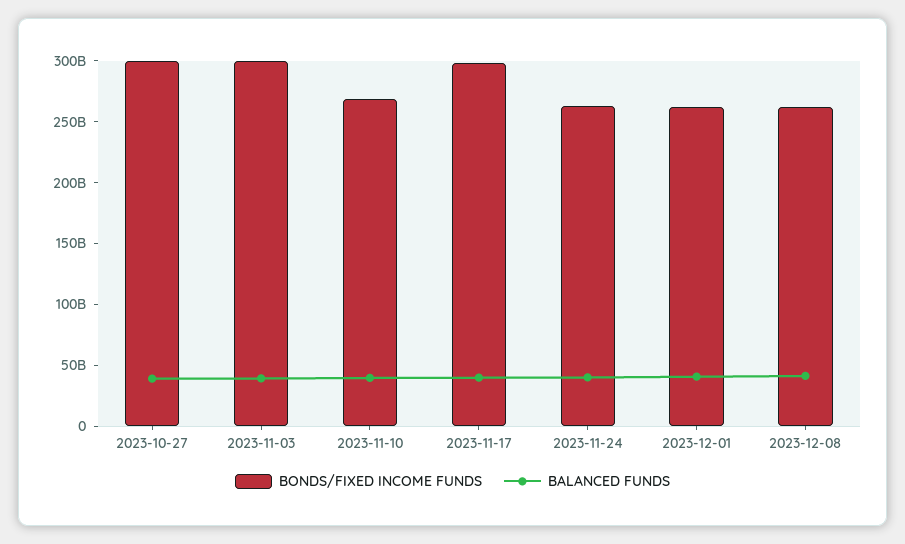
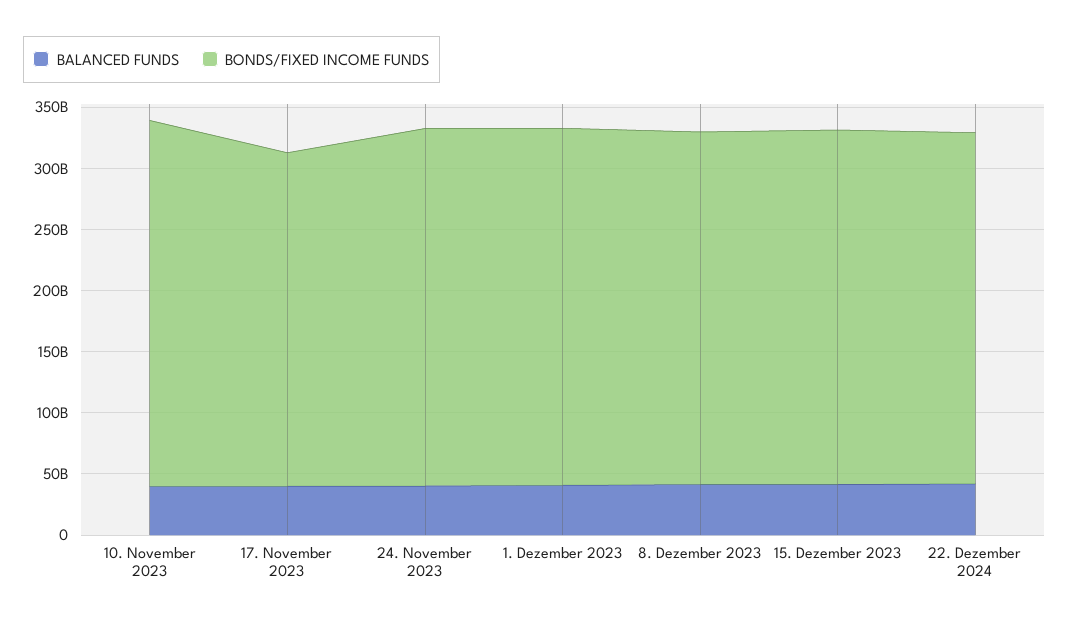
BONDS/FIXED INCOME FUNDS, 2023-10-27: 300000000000 -> none
BALANCED FUNDS, 2023-10-27: 40000000000 -> none
BONDS/FIXED INCOME FUNDS, 2023-11-03: 300000000000 -> none
BALANCED FUNDS, 2023-11-03: 40000000000 -> none
BONDS/FIXED INCOME FUNDS, 2023-11-10: 270000000000 -> 300000000000
BONDS/FIXED INCOME FUNDS, 2023-11-17: 300000000000 -> 270000000000
BONDS/FIXED INCOME FUNDS, 2023-11-24: 260000000000 -> 290000000000
BONDS/FIXED INCOME FUNDS, 2023-12-01: 260000000000 -> 290000000000
BONDS/FIXED INCOME FUNDS, 2023-12-08: 260000000000 -> 290000000000
BALANCED FUNDS, 15. Dezember 2023: none -> 40000000000
BONDS/FIXED INCOME FUNDS, 15. Dezember 2023: none -> 290000000000
BALANCED FUNDS, 22. Dezember 2024: none -> 40000000000
BONDS/FIXED INCOME FUNDS, 22. Dezember 2024: none -> 290000000000

